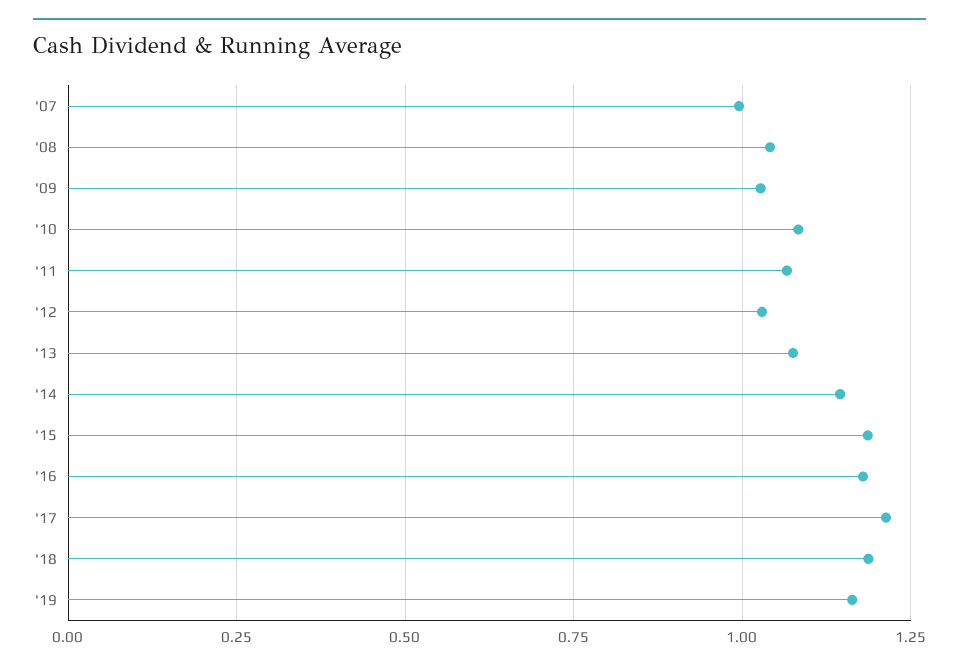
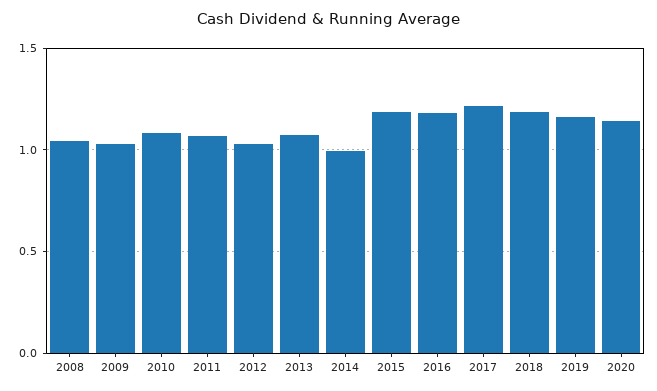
'07: 1 -> none
'14: 1.15 -> 1
2020: none -> 1.15

